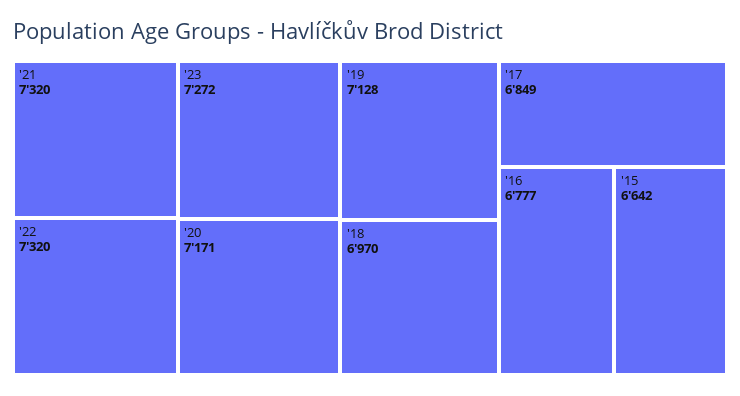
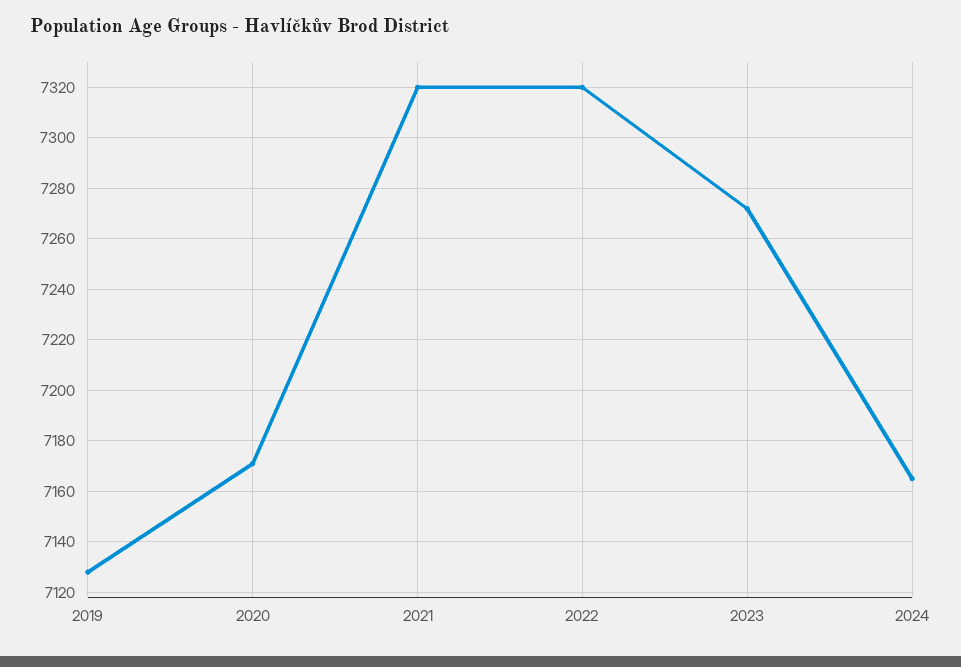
'18: 6970 -> none
'17: 6849 -> none
'16: 6777 -> none
'15: 6642 -> none
2024: none -> 7165

